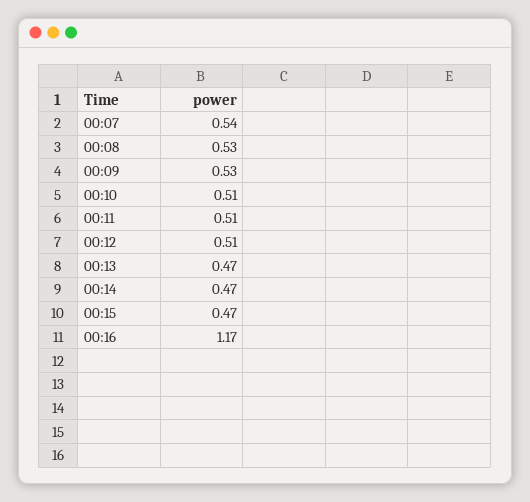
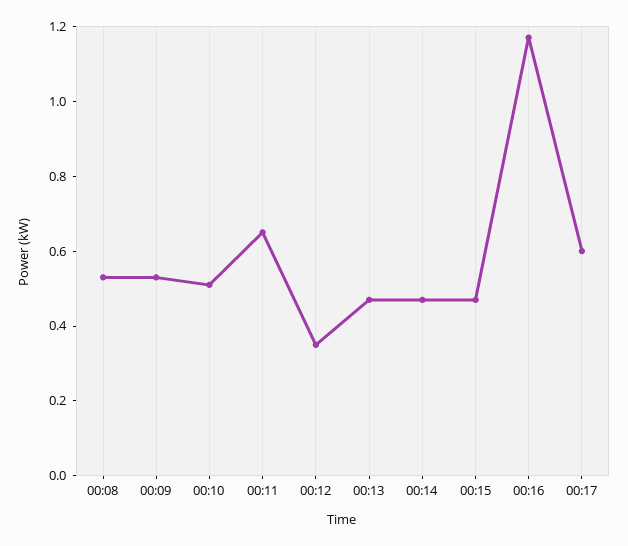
00:07: 0.54 -> none
00:11: 0.51 -> 0.65
00:12: 0.51 -> 0.35
00:17: none -> 0.6

